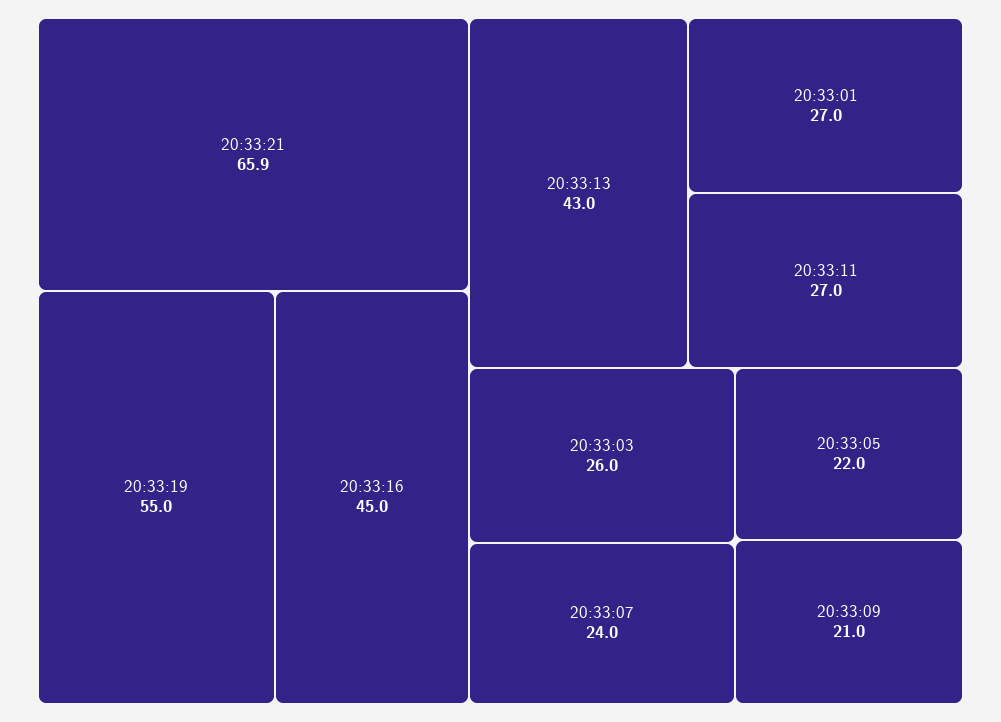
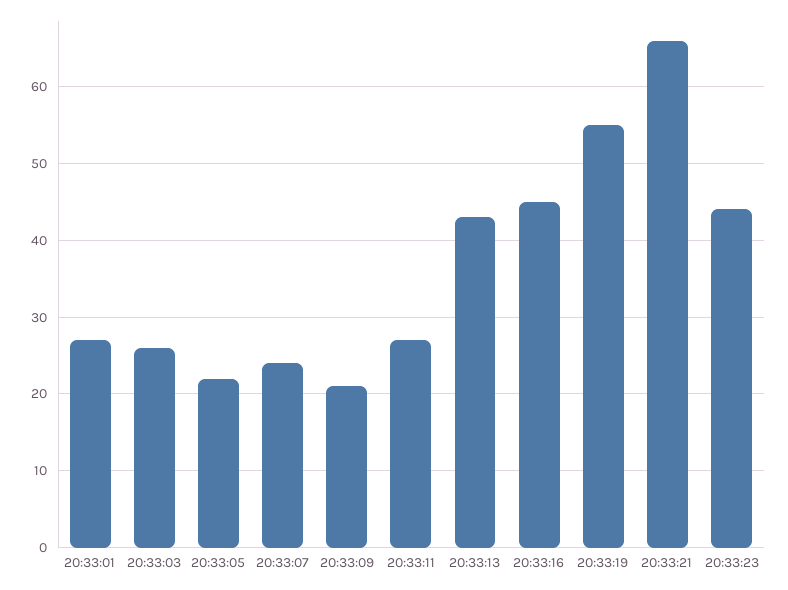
20:33:23: none -> 44

